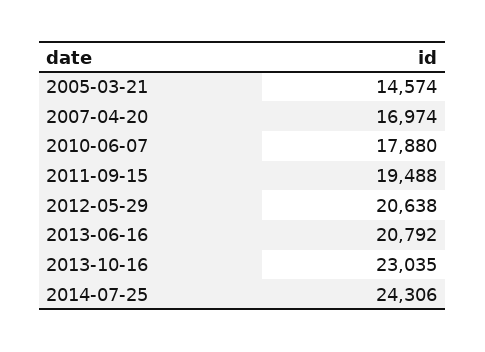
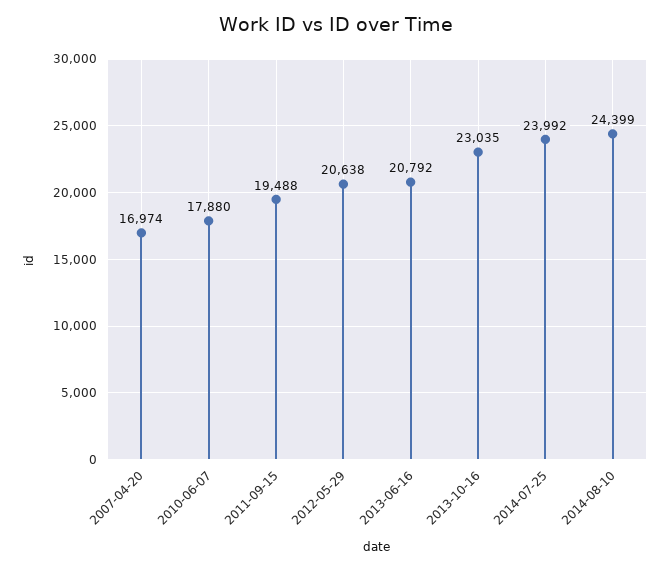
2005-03-21: 14574 -> none
2014-07-25: 24306 -> 23992
2014-08-10: none -> 24399

